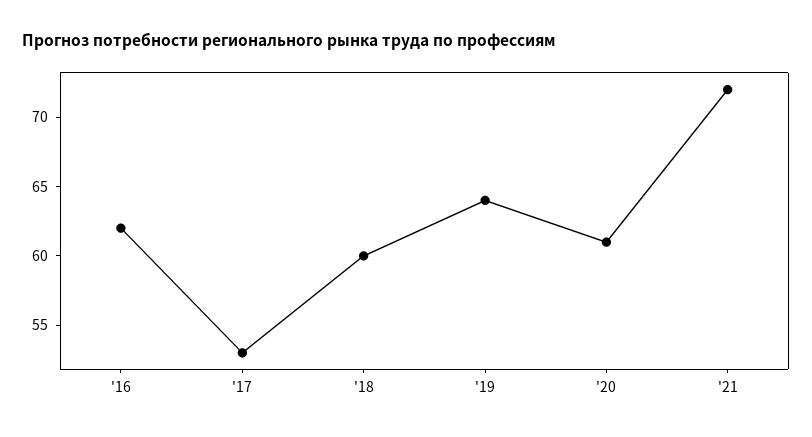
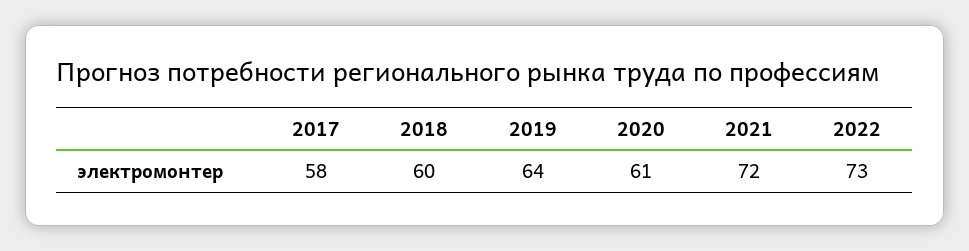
'16: 62 -> none
'17: 53 -> 58
2022: none -> 73

